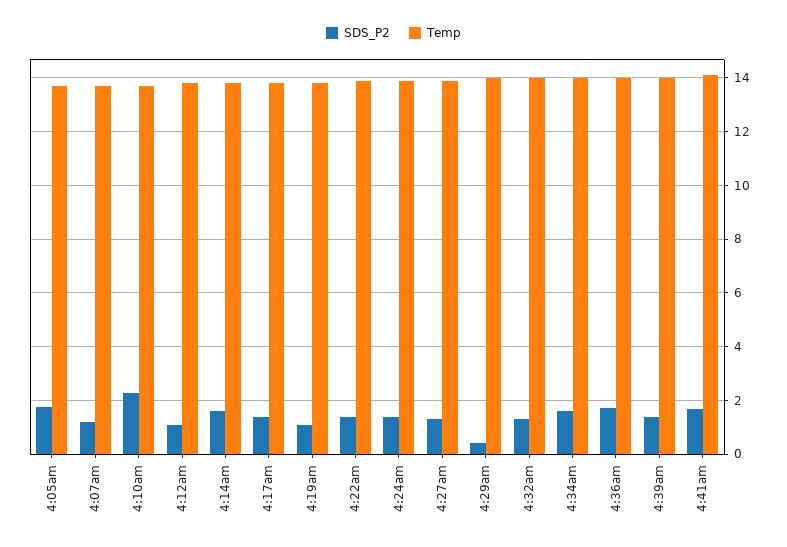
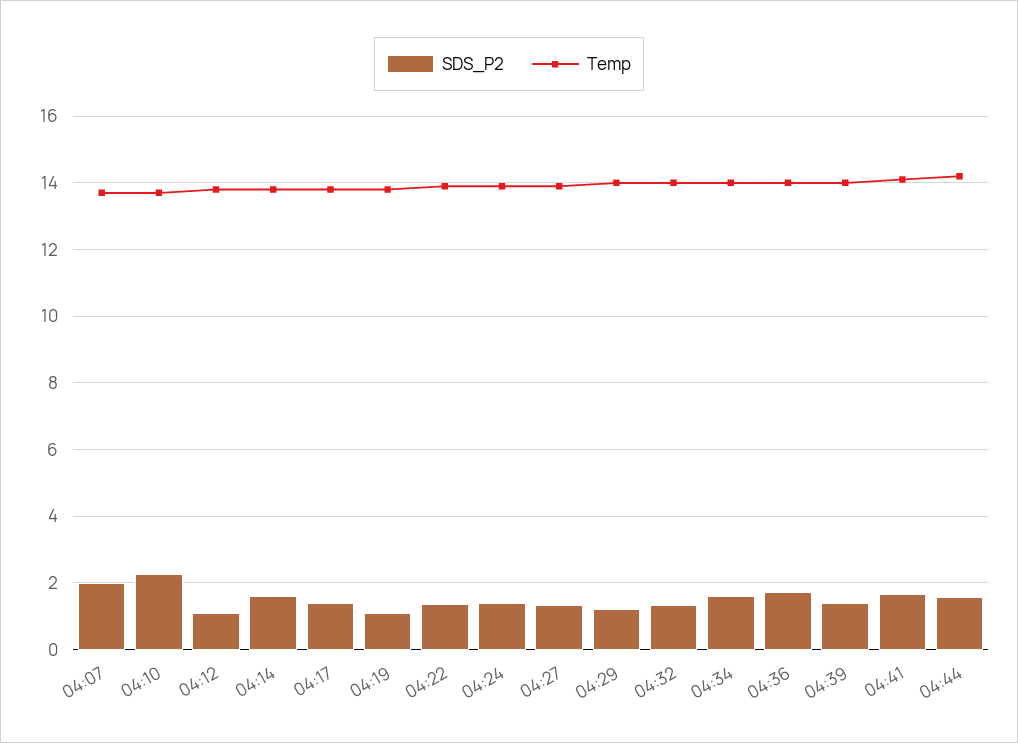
SDS_P2, 4:05am: 1.75 -> none
Temp, 4:05am: 13.75 -> none
SDS_P2, 4:07am: 1.25 -> 2
SDS_P2, 4:29am: 0.5 -> 1.2
SDS_P2, 04:44: none -> 1.6
Temp, 04:44: none -> 14.2

